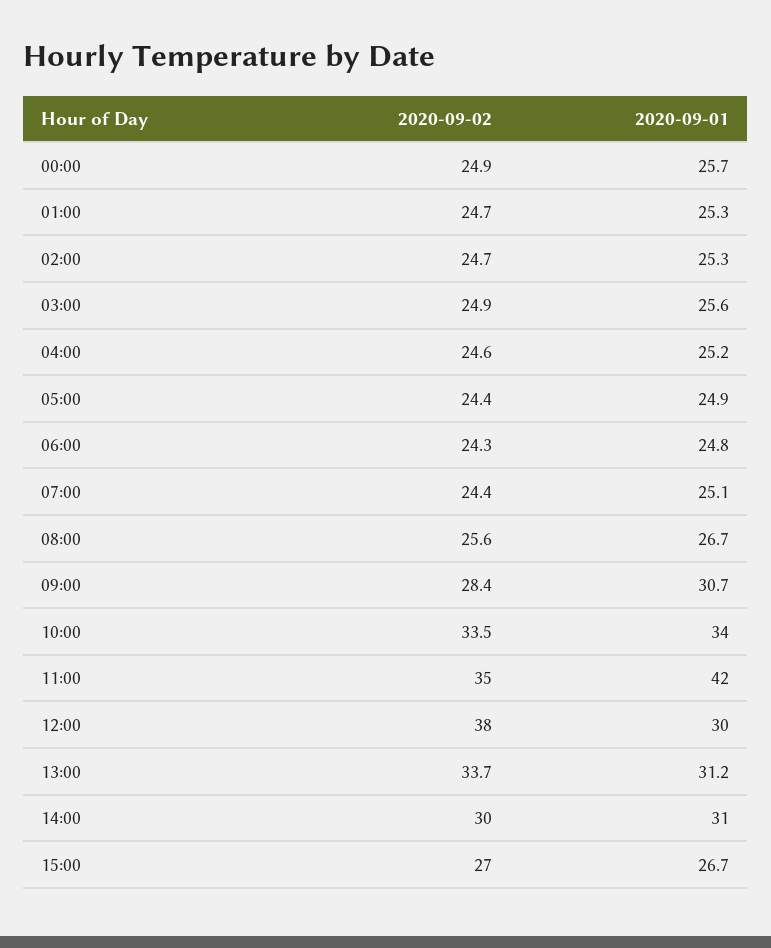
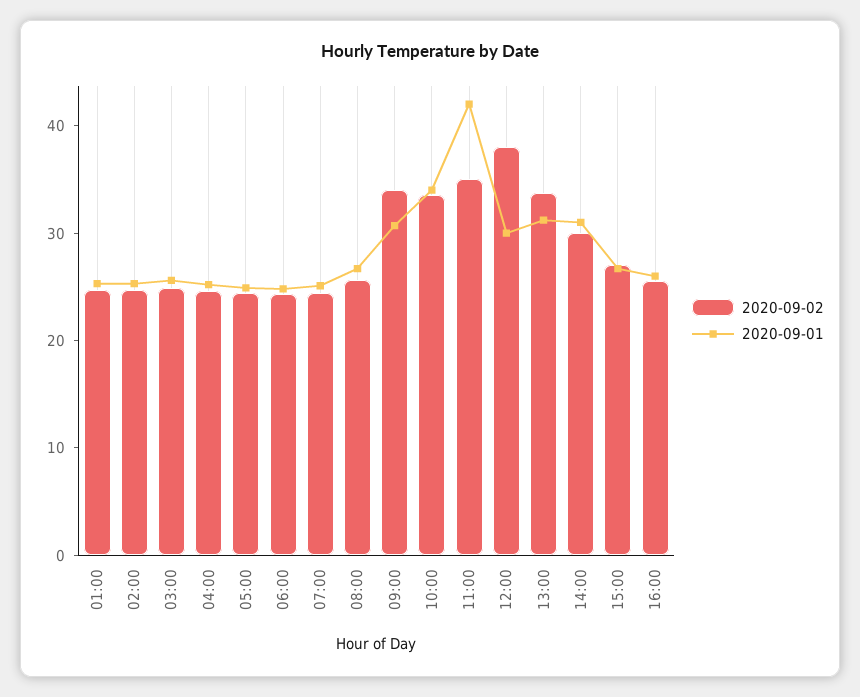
2020-09-02, 00:00: 24.9 -> none
2020-09-01, 00:00: 25.7 -> none
2020-09-02, 09:00: 28.4 -> 34
2020-09-02, 16:00: none -> 26
2020-09-01, 16:00: none -> 26

